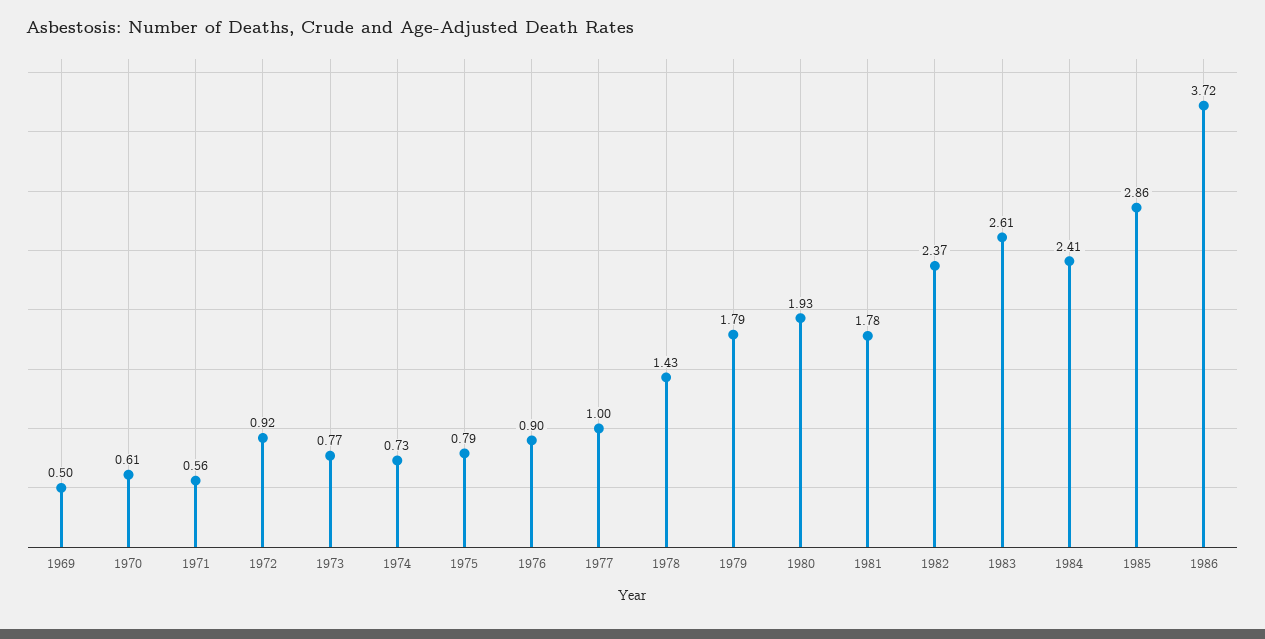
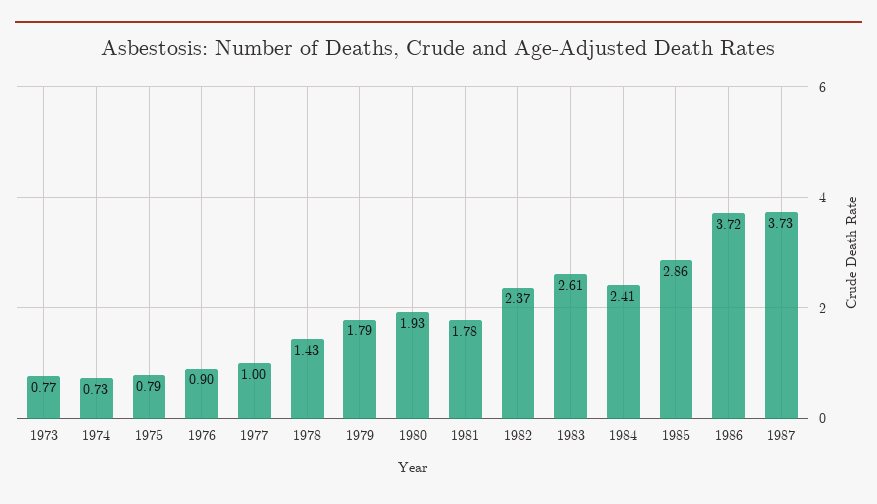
1969: 0.5 -> none
1970: 0.61 -> none
1971: 0.56 -> none
1972: 0.92 -> none
1987: none -> 3.73

